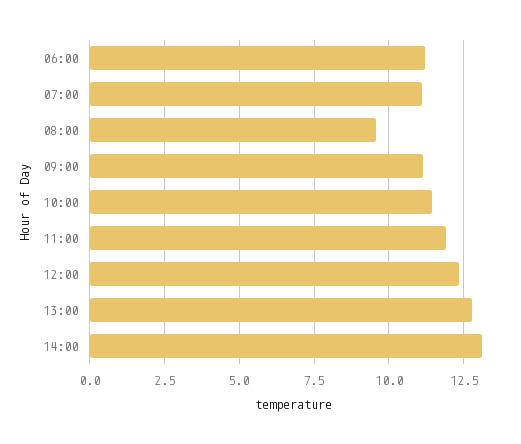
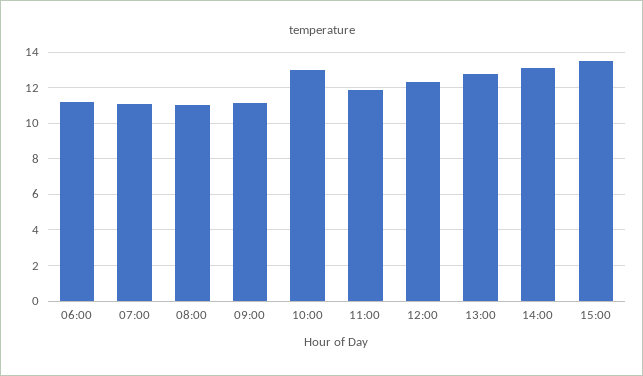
08:00: 9.5 -> 11
10:00: 11.5 -> 13
15:00: none -> 13.5

